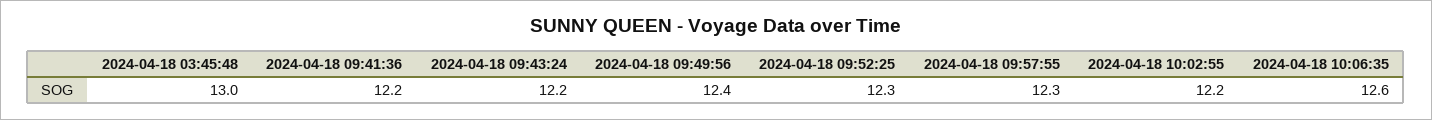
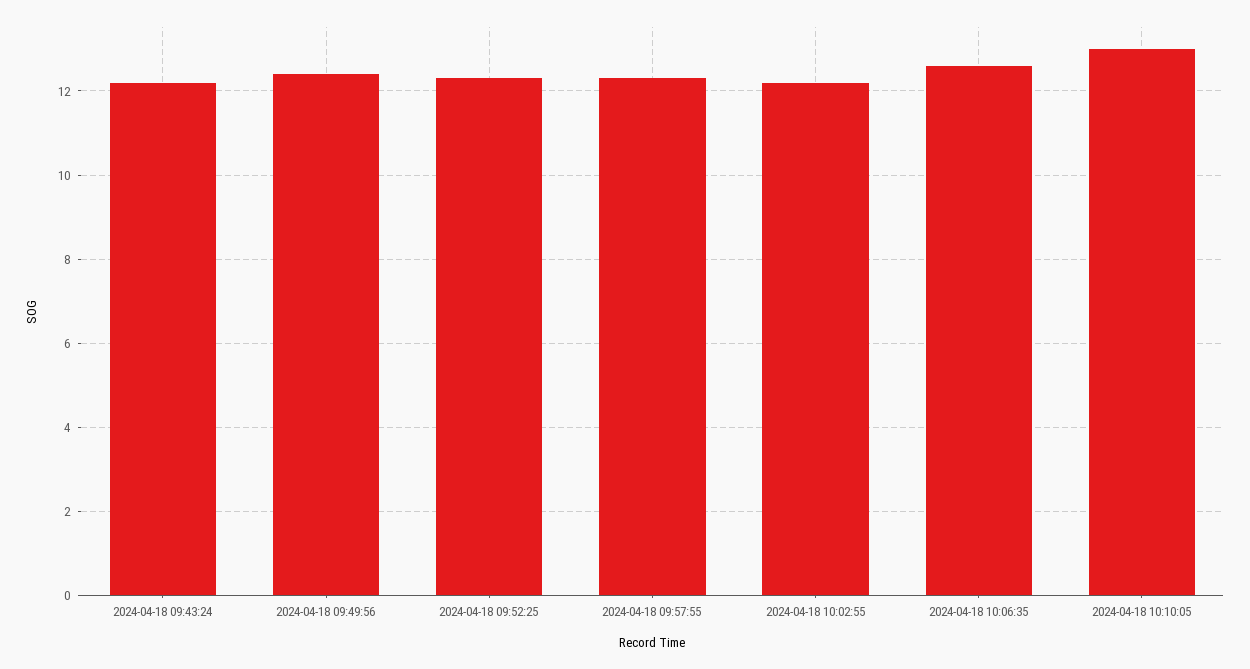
2024-04-18 03:45:48: 13 -> none
2024-04-18 09:41:36: 12.2 -> none
2024-04-18 10:10:05: none -> 13

